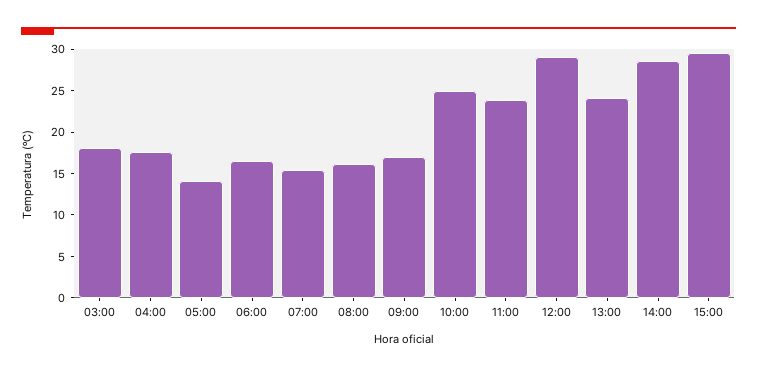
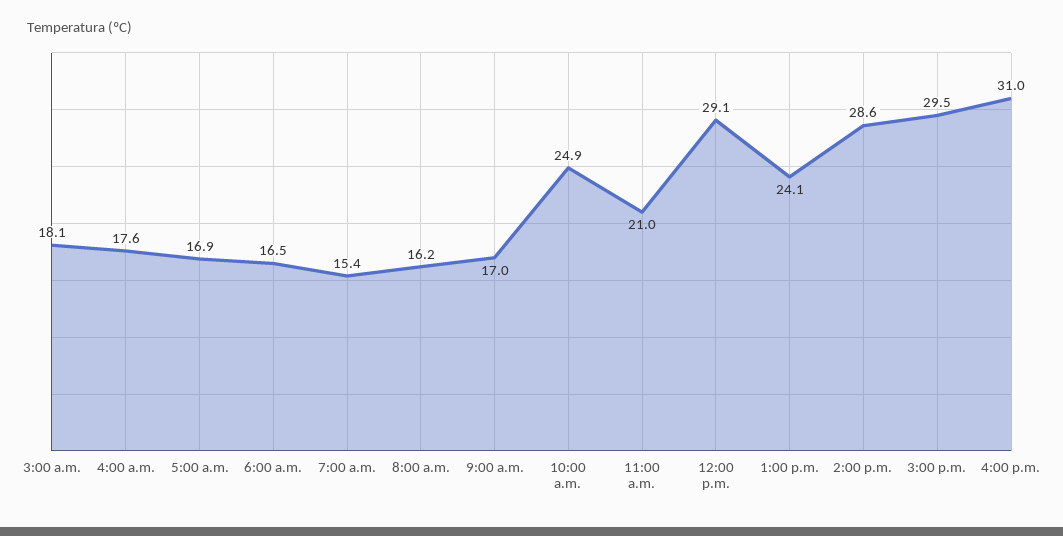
05:00: 14 -> 16.9
11:00: 24 -> 21
4:00 p.m.: none -> 31

